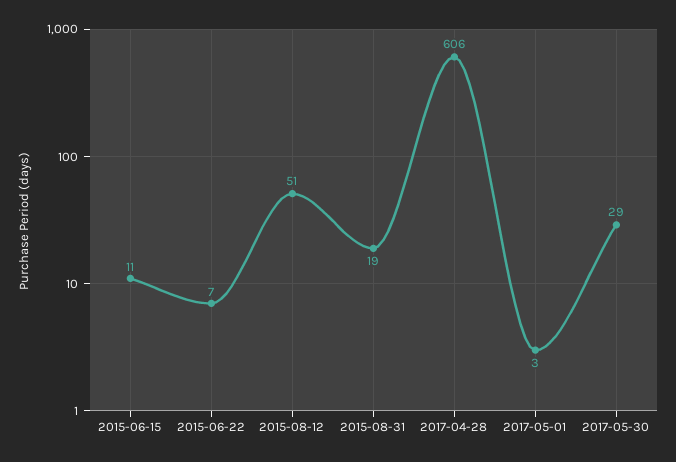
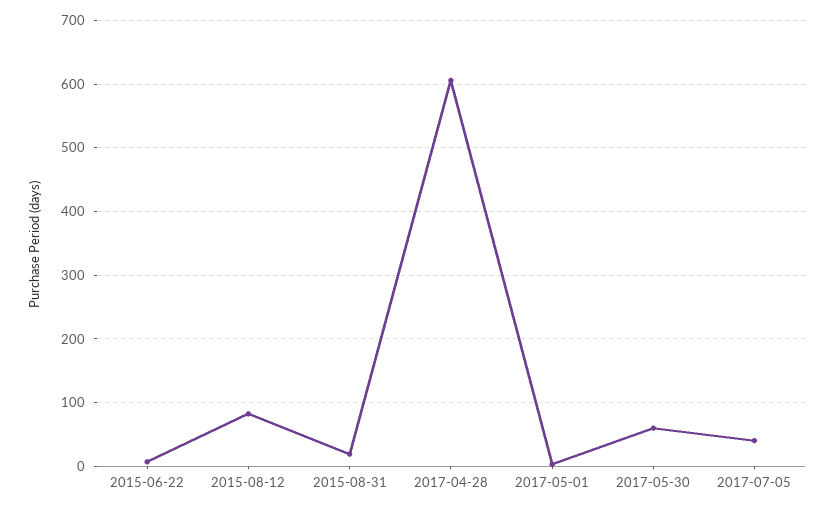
2015-06-15: 11 -> none
2015-08-12: 51 -> 80
2017-05-30: 29 -> 60
2017-07-05: none -> 40

